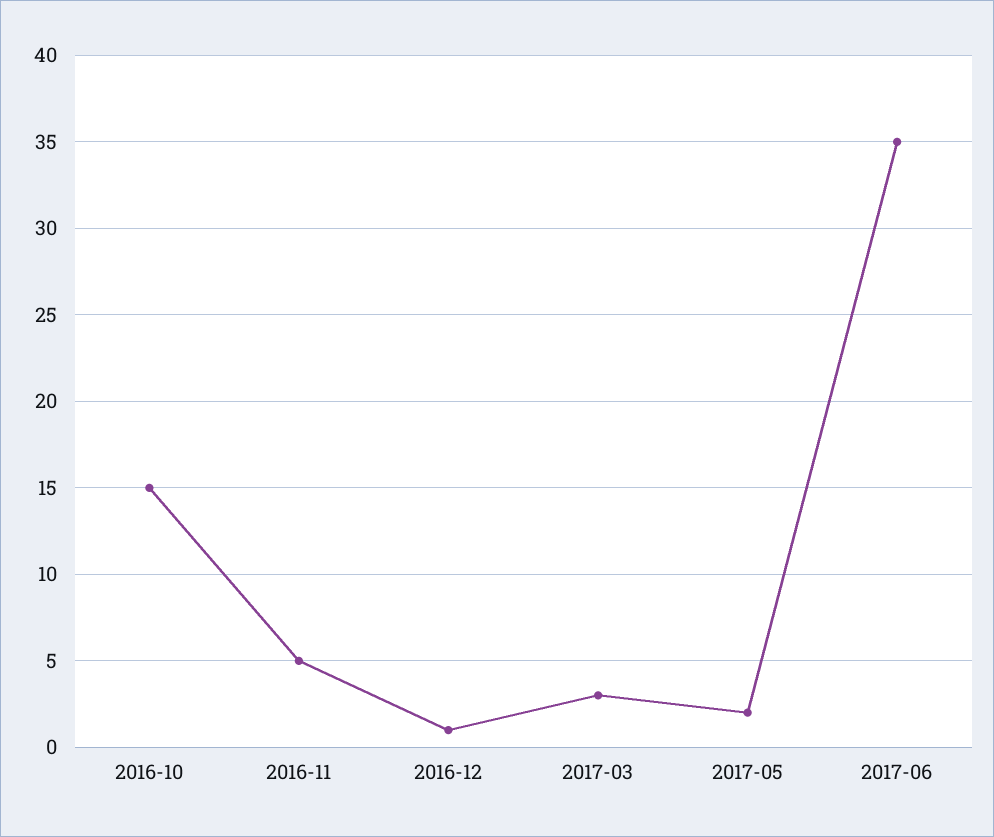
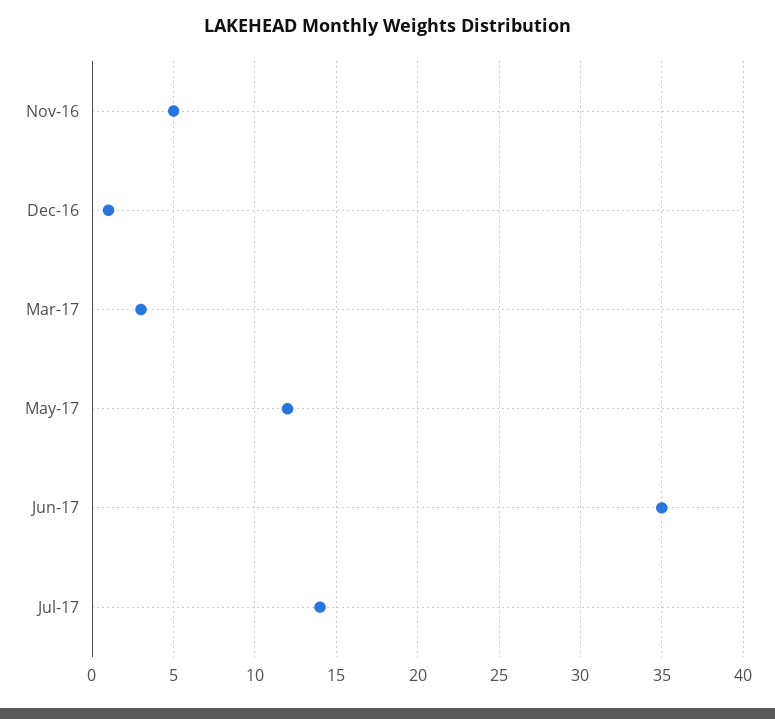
2016-10: 15 -> none
2017-05: 2 -> 12
Jul-17: none -> 14

